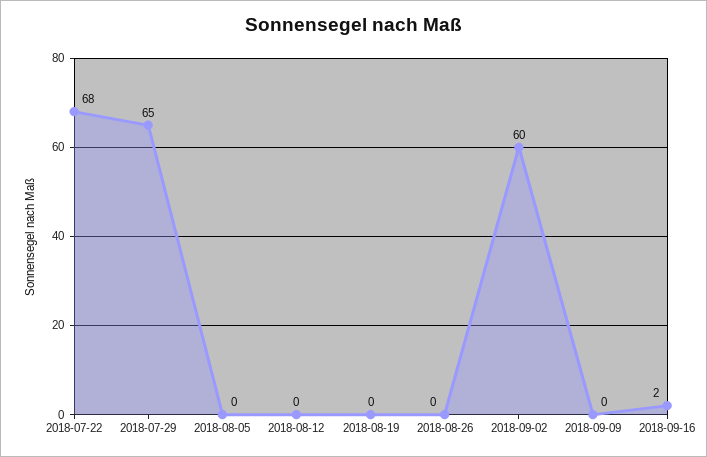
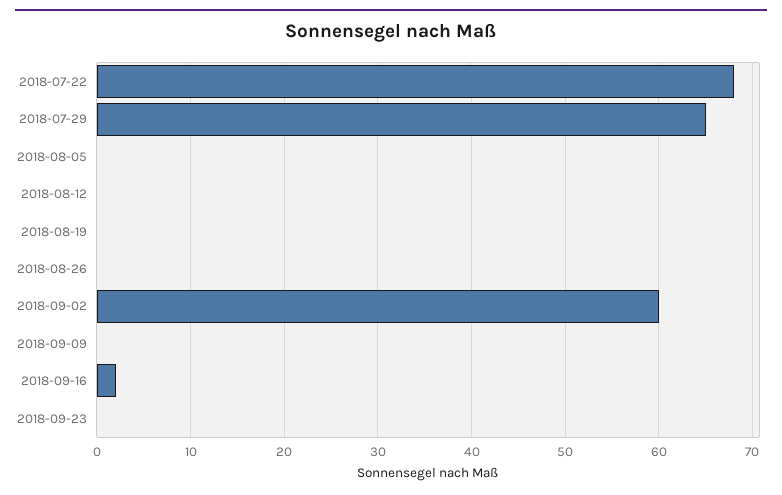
2018-09-23: none -> 0

